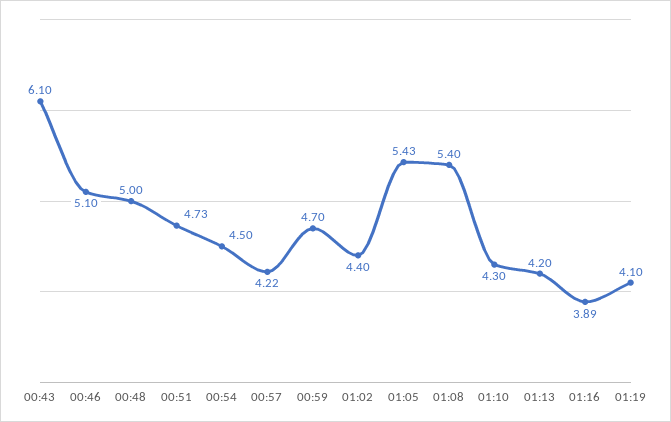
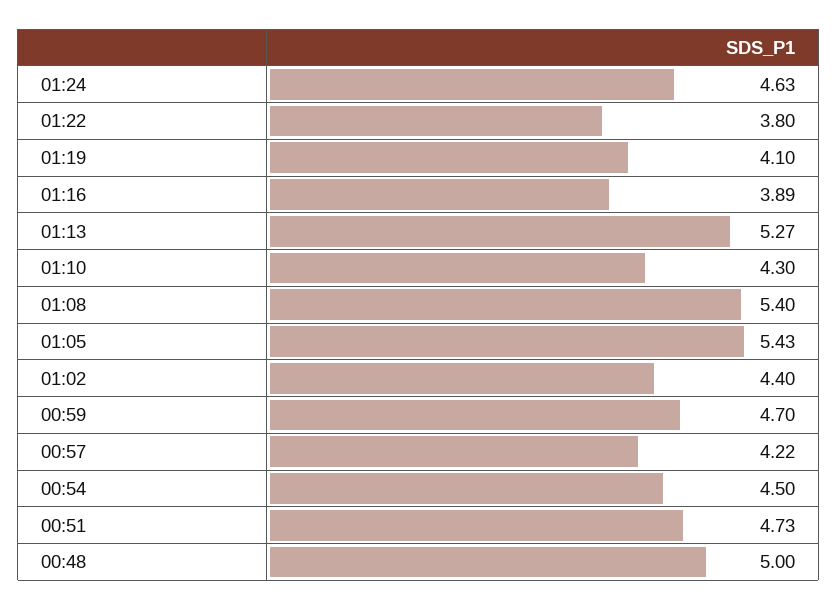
00:43: 6.1 -> none
00:46: 5.1 -> none
01:13: 4.2 -> 5.27
01:24: none -> 4.63
01:22: none -> 3.8

